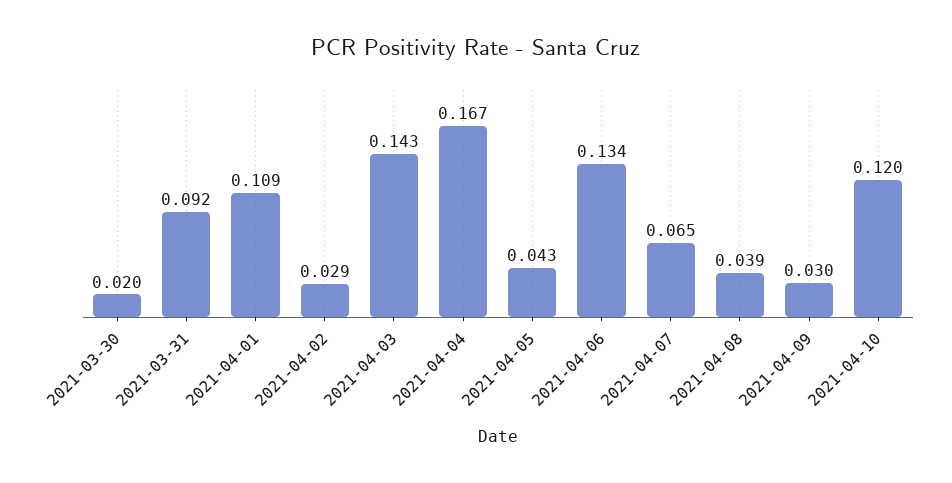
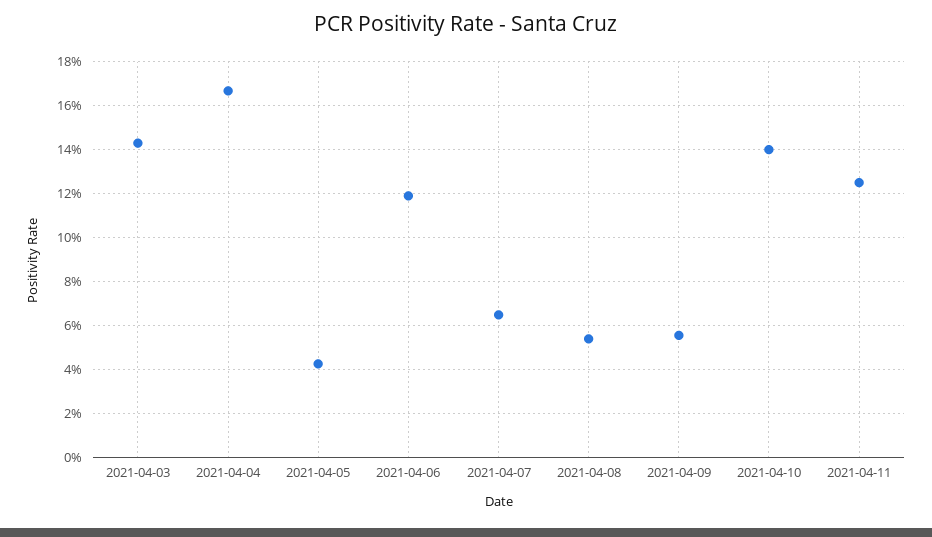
2021-03-30: 0.02 -> none
2021-03-31: 0.092 -> none
2021-04-01: 0.109 -> none
2021-04-02: 0.029 -> none
2021-04-06: 0.134 -> 0.12
2021-04-08: 0.039 -> 0.055
2021-04-09: 0.03 -> 0.055
2021-04-10: 0.12 -> 0.14
2021-04-11: none -> 0.125

